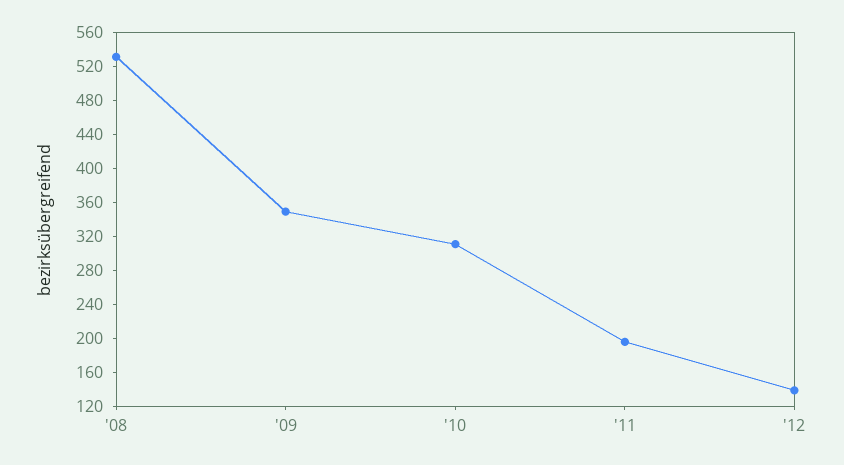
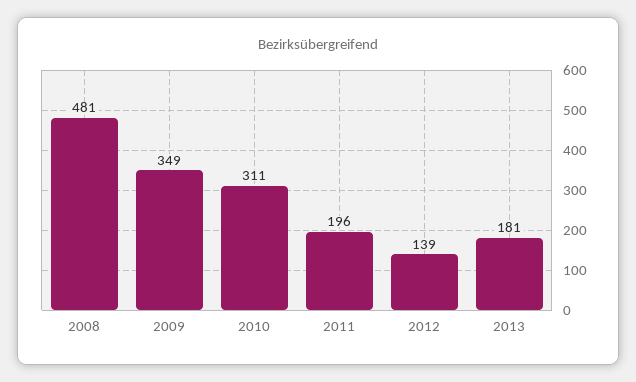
'08: 530 -> 481
2013: none -> 181

